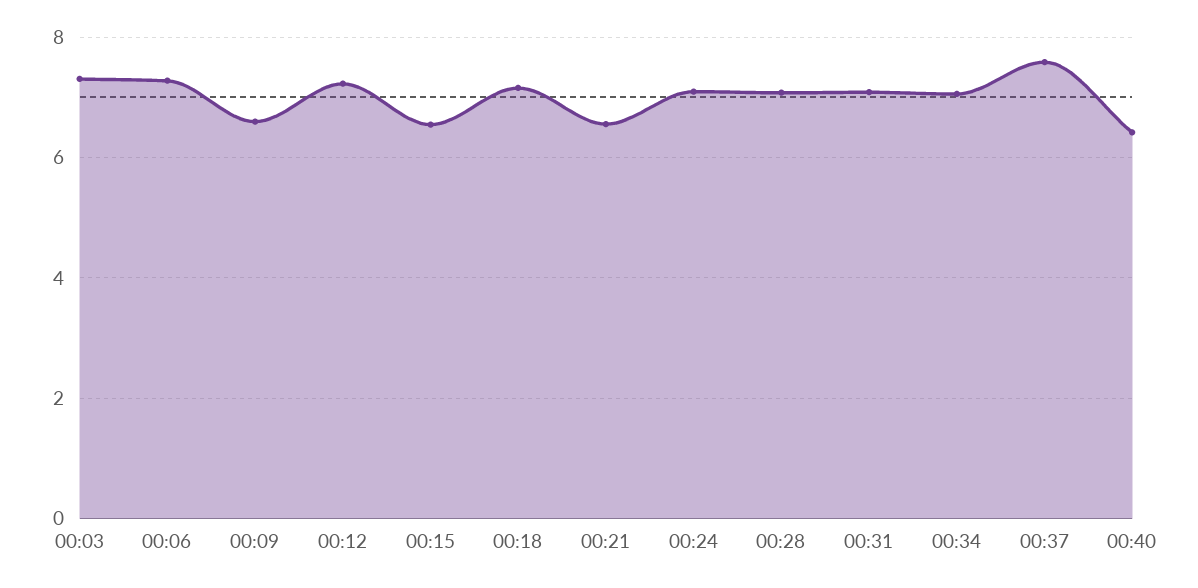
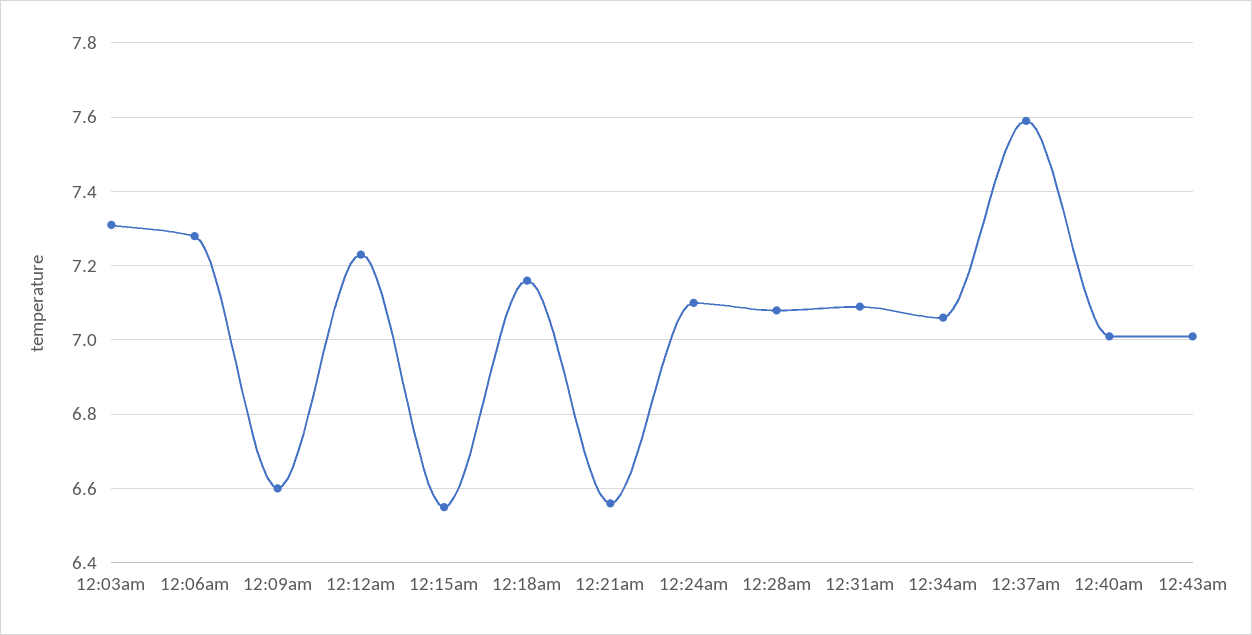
00:40: 6.4 -> 7
12:43am: none -> 7

